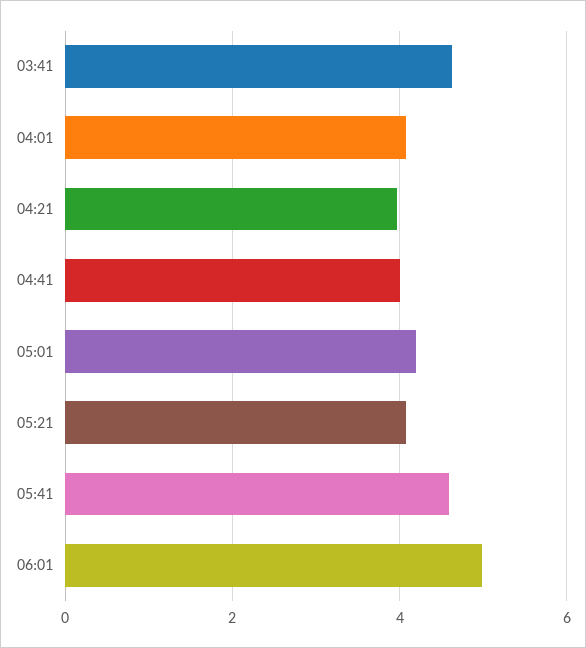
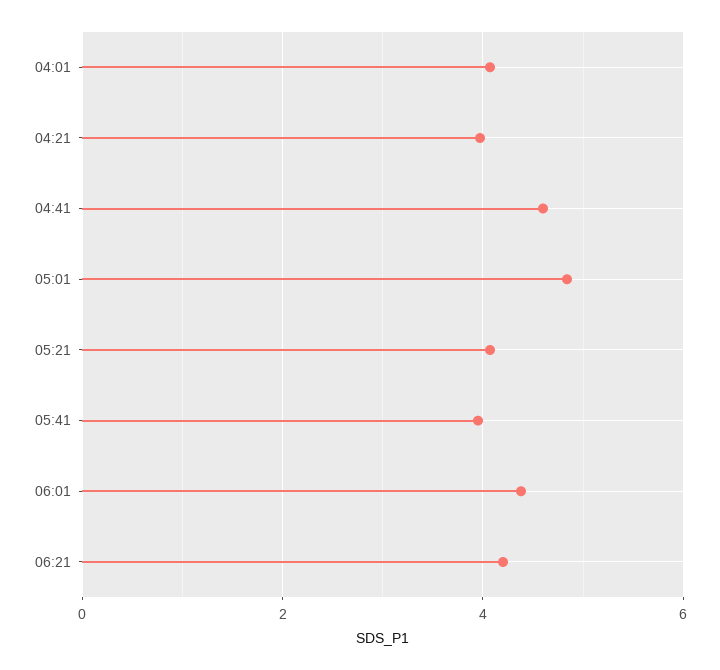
03:41: 4.6 -> none
04:41: 4 -> 4.6
05:01: 4.2 -> 4.8
05:41: 4.6 -> 4
06:01: 5 -> 4.4
06:21: none -> 4.2

